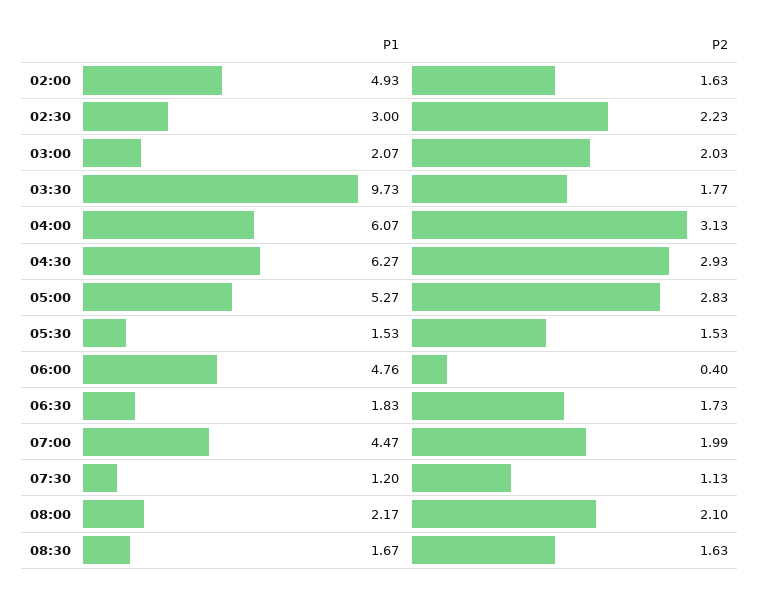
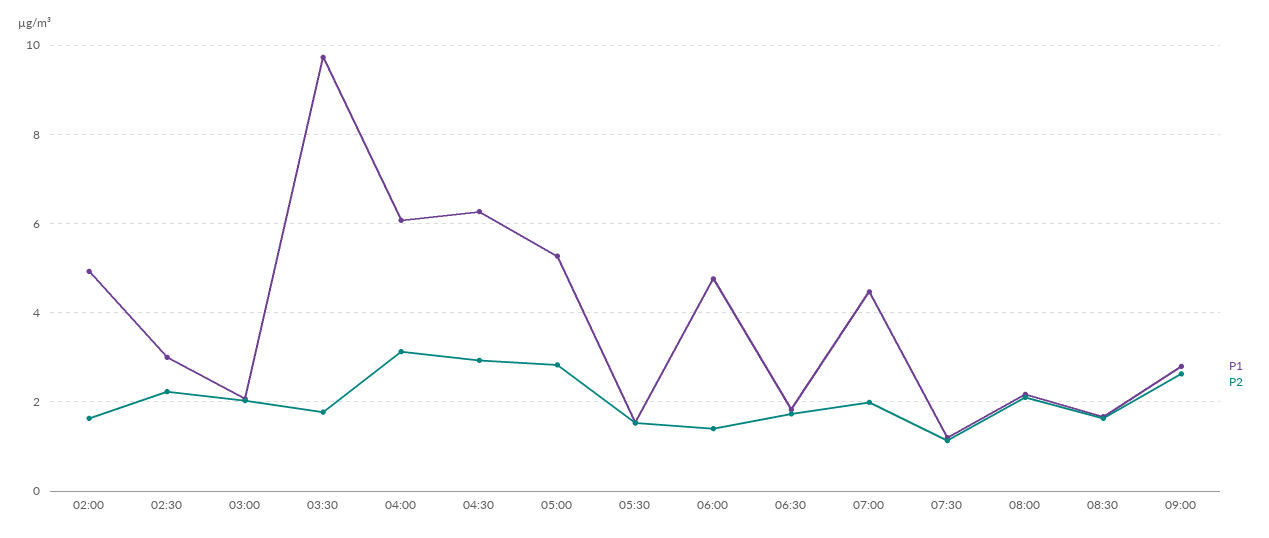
P2, 06:00: 0.4 -> 1.4
P1, 09:00: none -> 2.8
P2, 09:00: none -> 2.6

